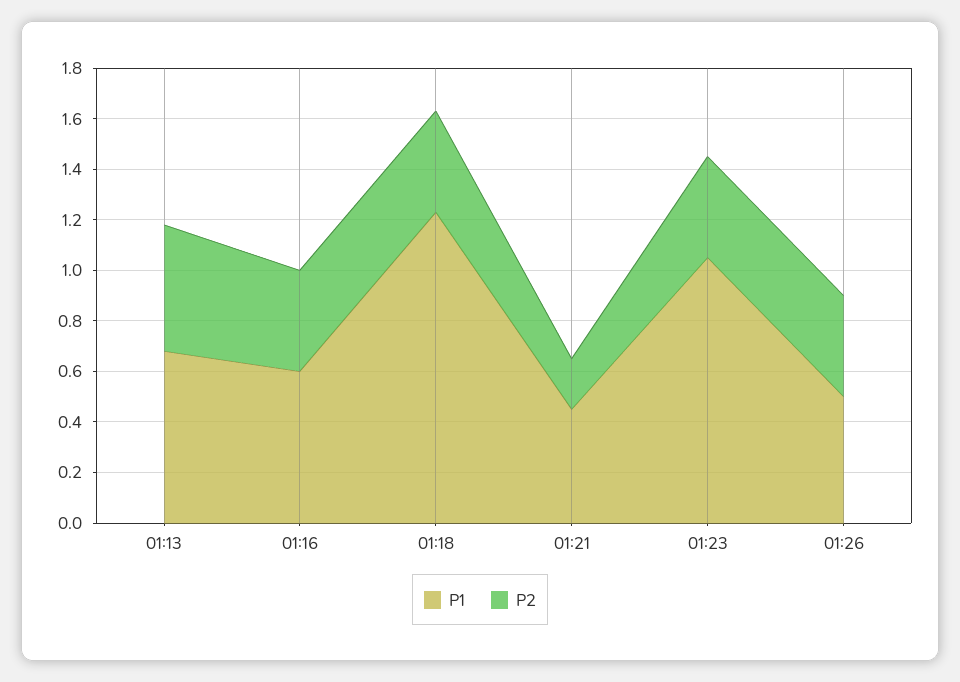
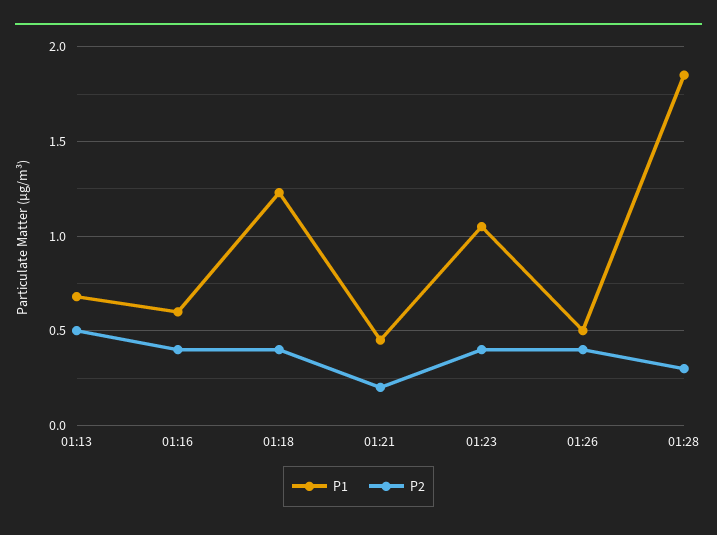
P1, 01:28: none -> 1.85
P2, 01:28: none -> 0.3

